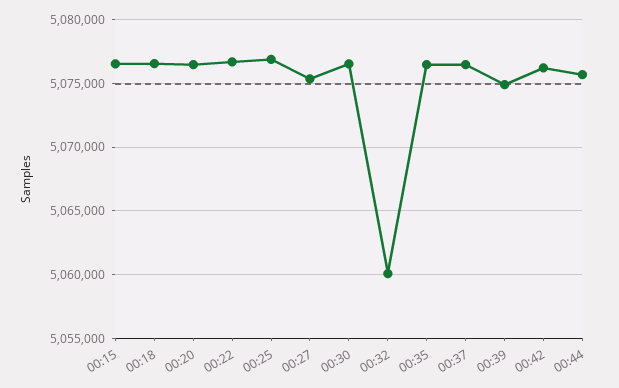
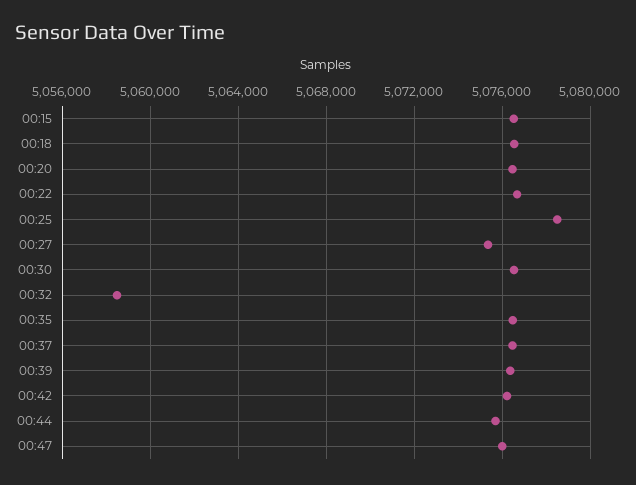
00:25: 5077000 -> 5078500
00:32: 5060000 -> 5058500
00:39: 5075000 -> 5076500
00:47: none -> 5076000

